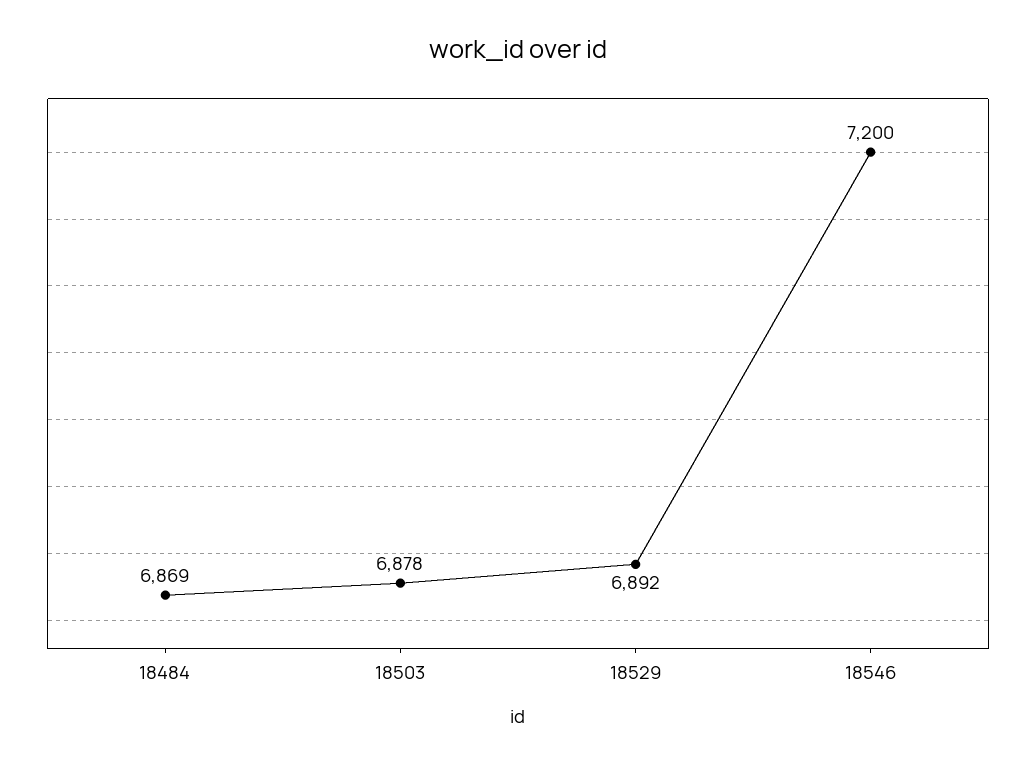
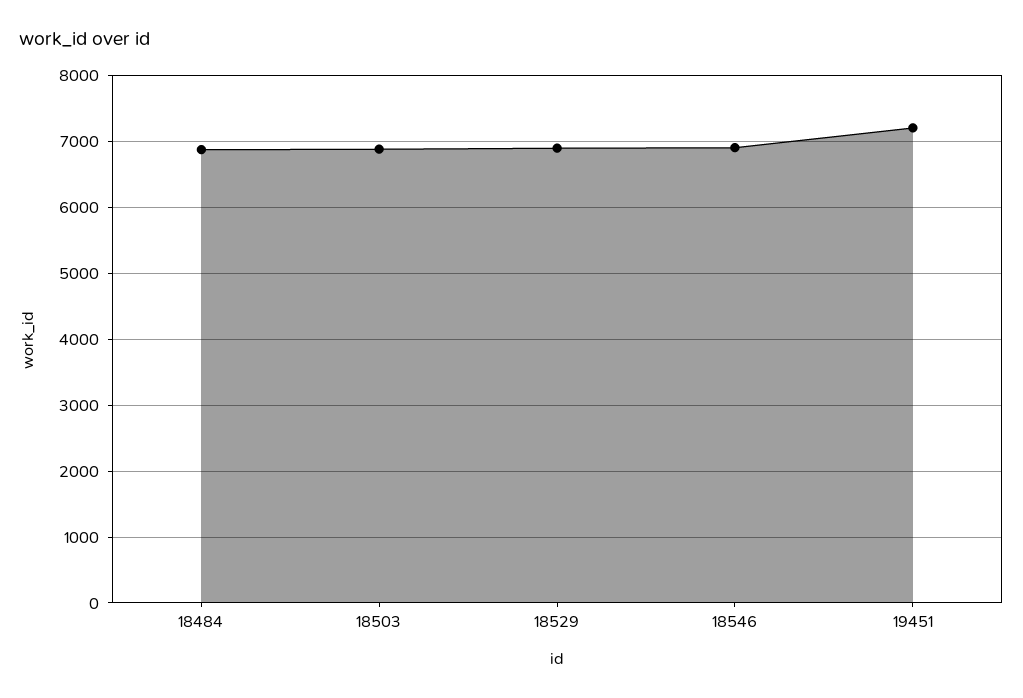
18546: 7200 -> 6900
19451: none -> 7200

